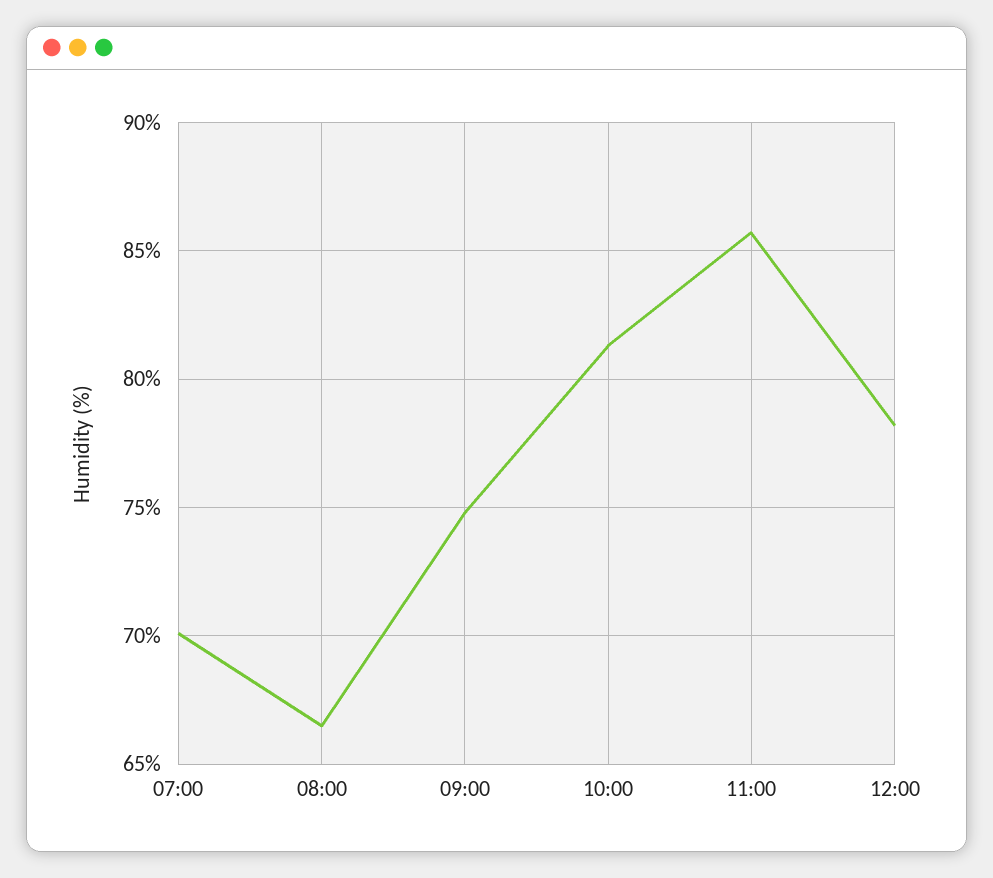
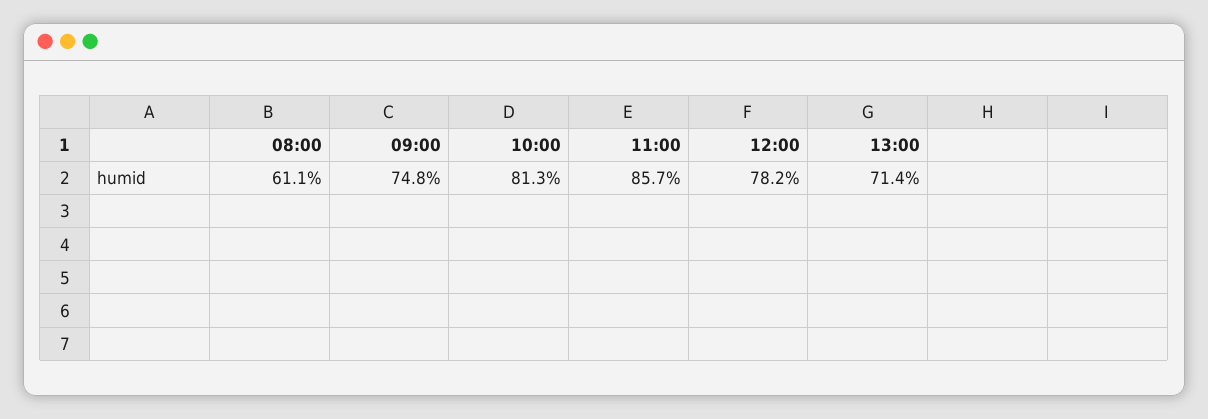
07:00: 70 -> none
08:00: 66.5 -> 61.1
13:00: none -> 71.4

